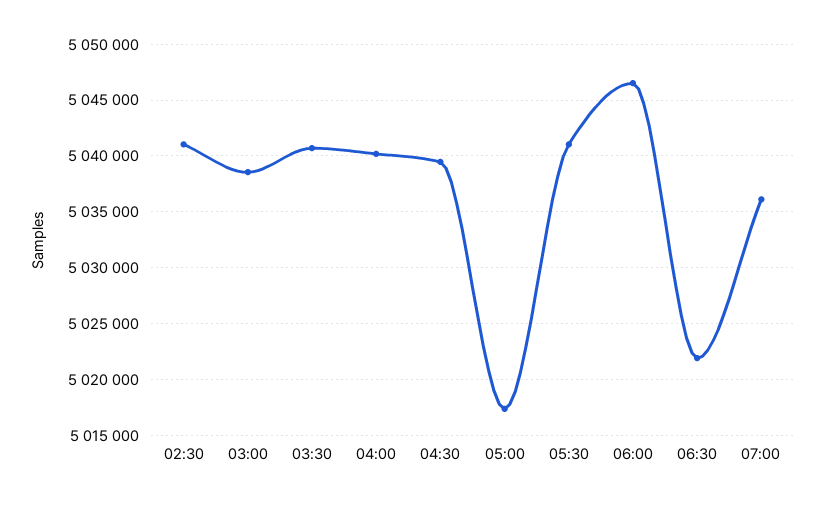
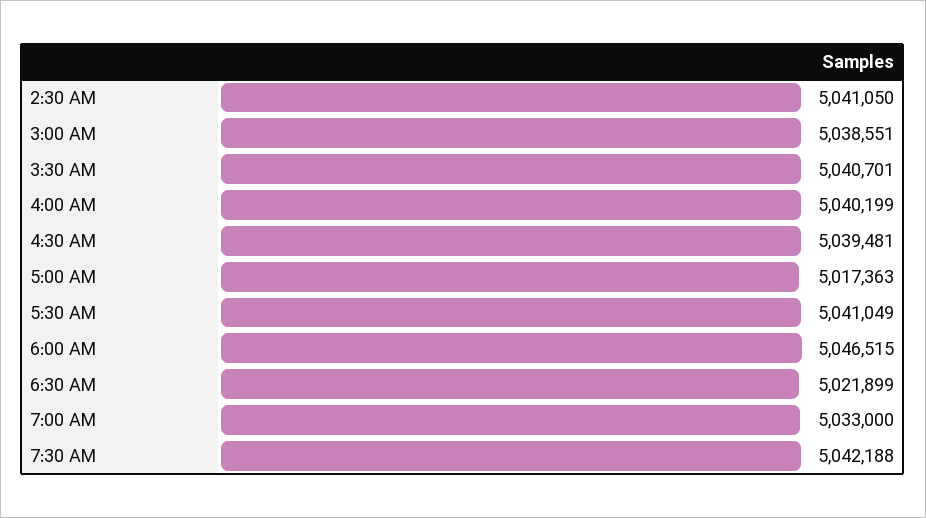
07:00: 5036000 -> 5033000
7:30 AM: none -> 5042188

